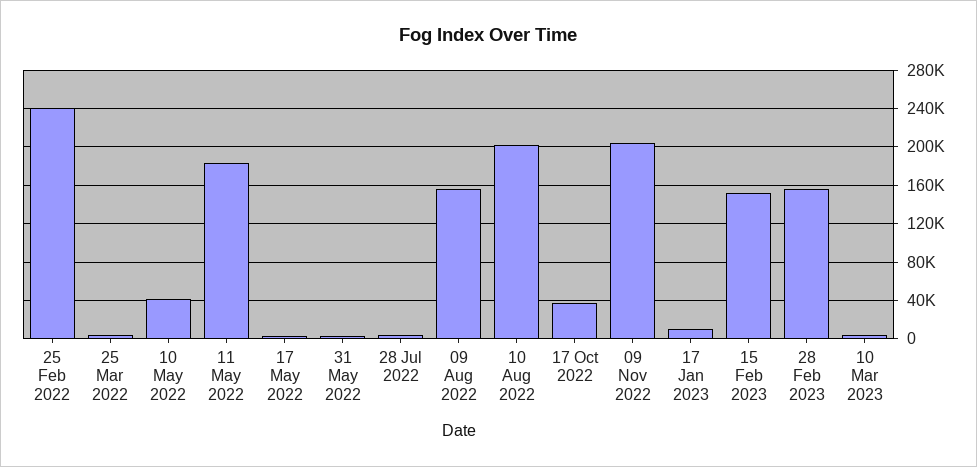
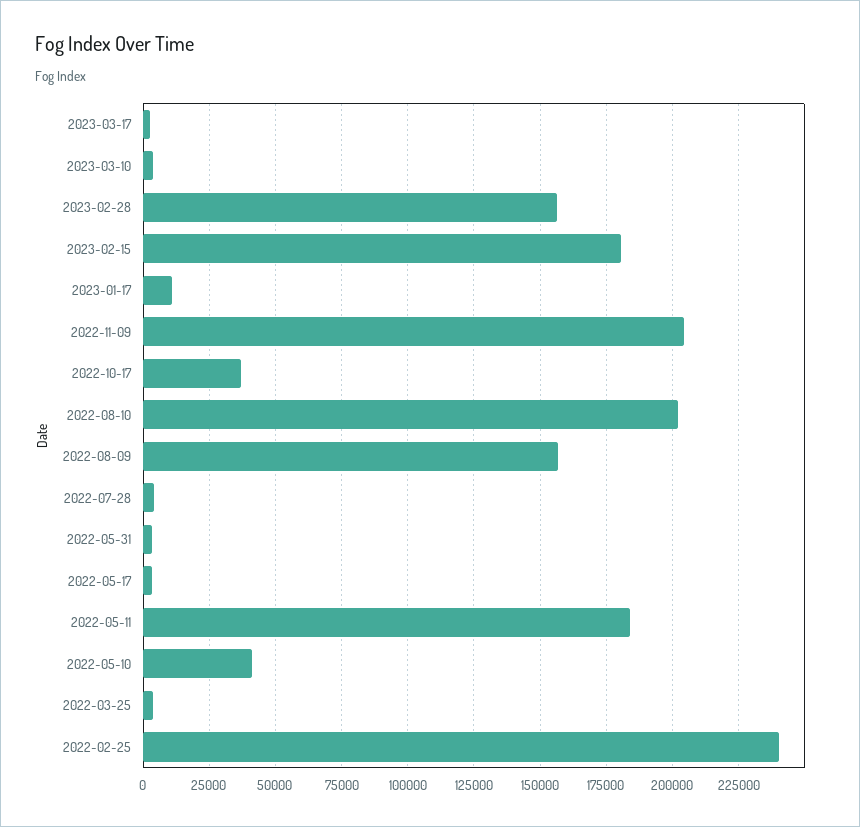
15 Feb 2023: 150000 -> 180000
2023-03-17: none -> 2500

